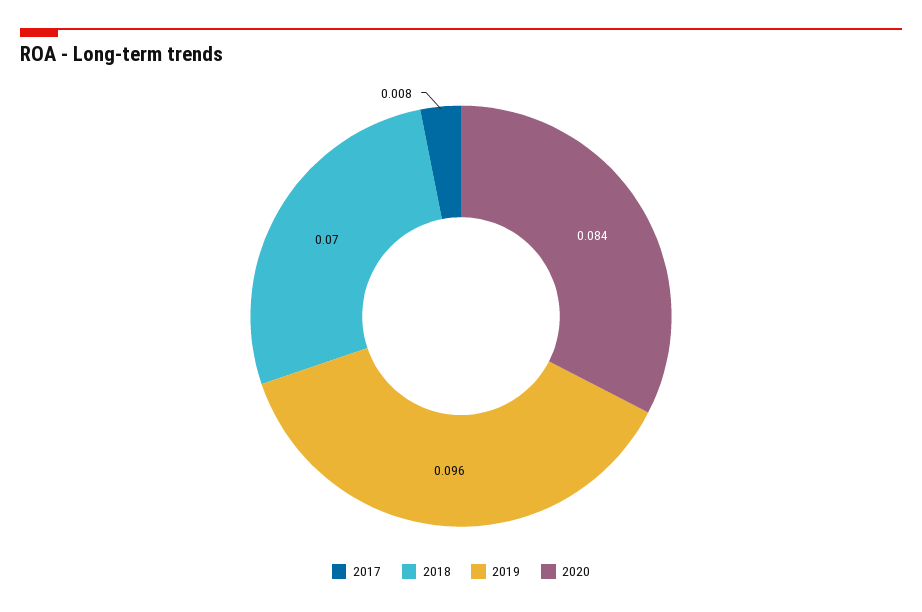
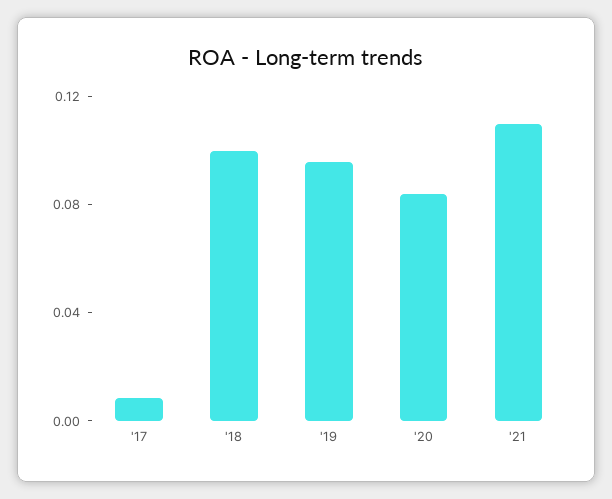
2018: 0.07 -> 0.1
'21: none -> 0.11

